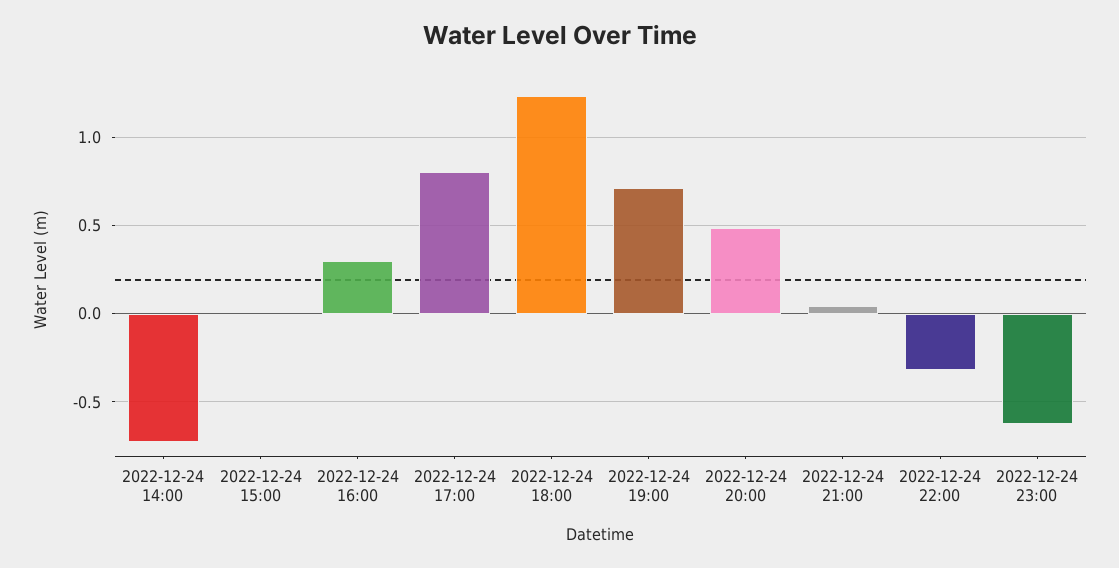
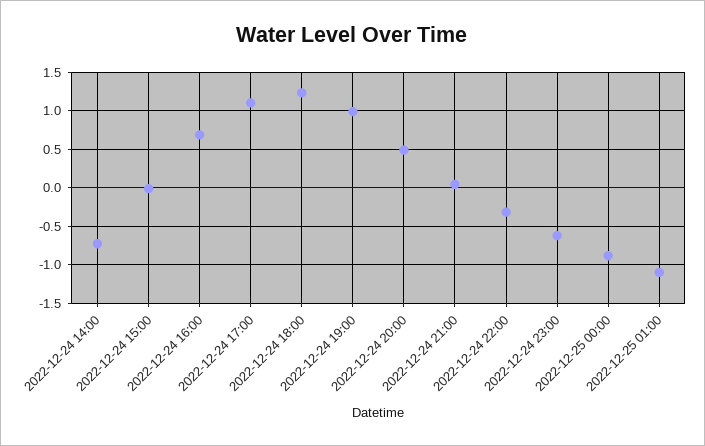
2022-12-24 16:00: 0.3 -> 0.7
2022-12-24 17:00: 0.8 -> 1.1
2022-12-24 19:00: 0.7 -> 1
2022-12-25 00:00: none -> -0.9
2022-12-25 01:00: none -> -1.1

